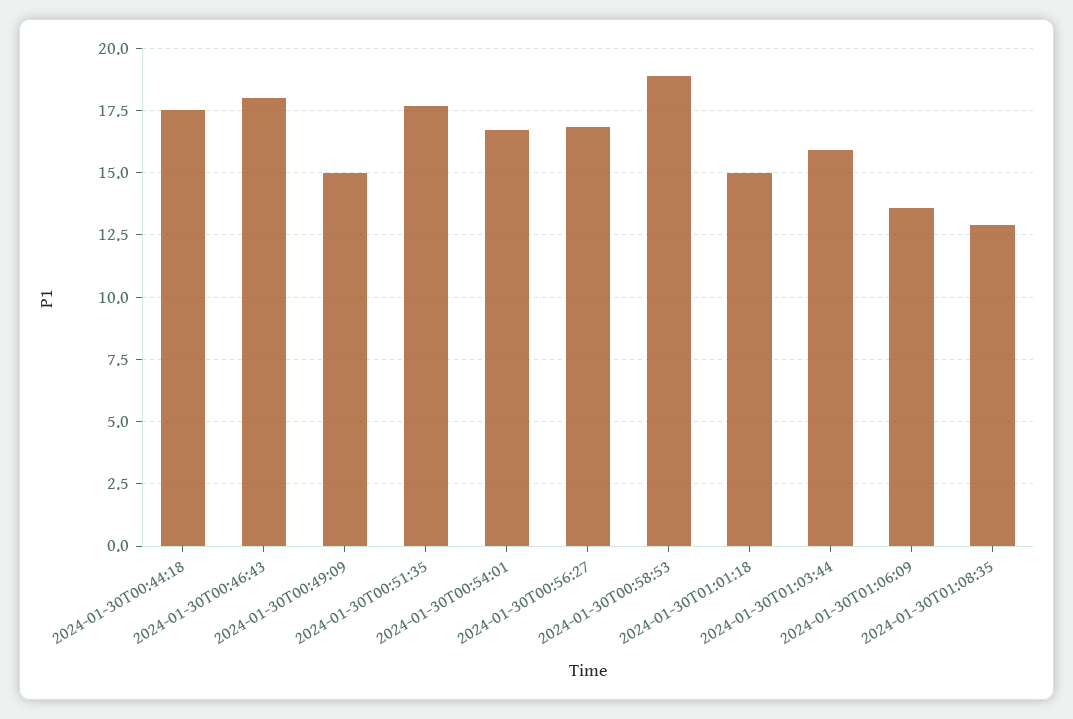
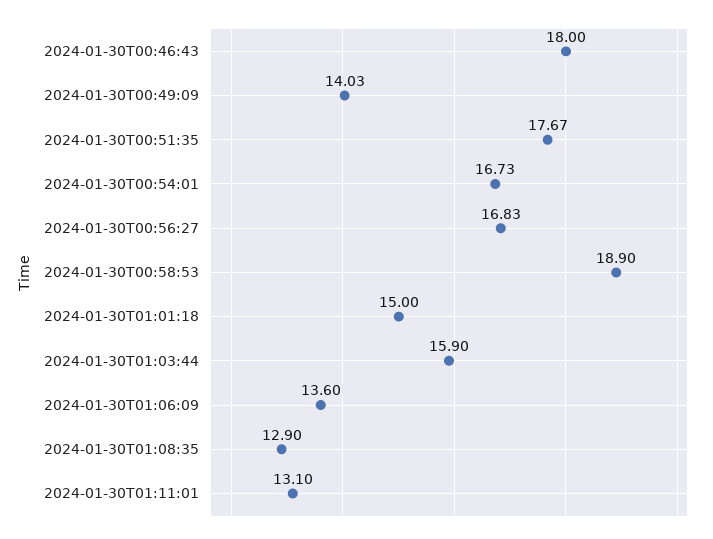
2024-01-30T00:44:18: 17.5 -> none
2024-01-30T00:49:09: 15 -> 14.03
2024-01-30T01:11:01: none -> 13.1

